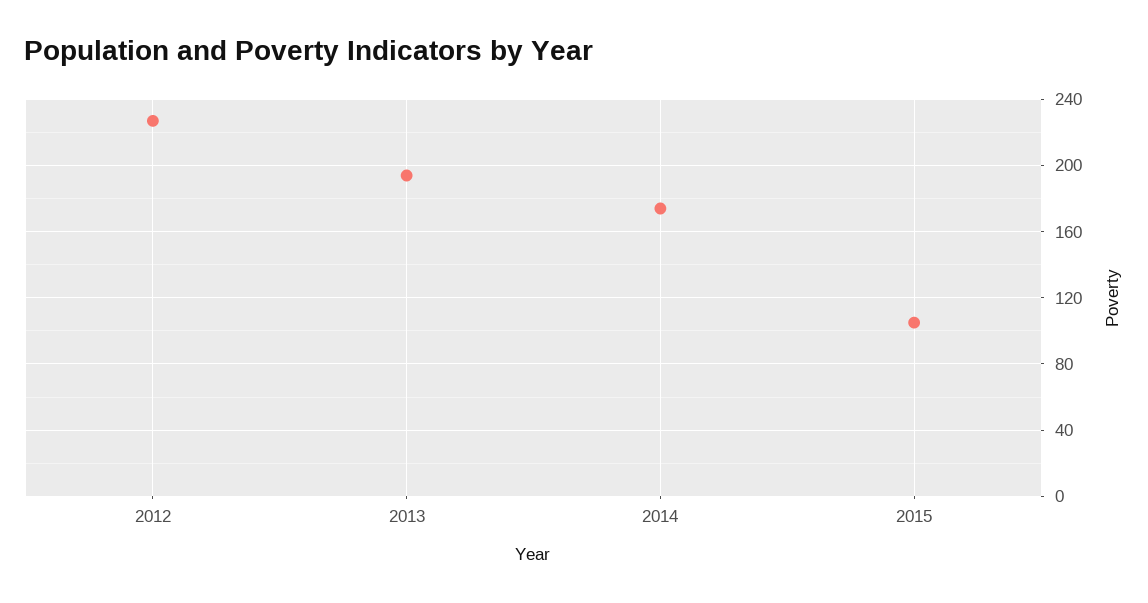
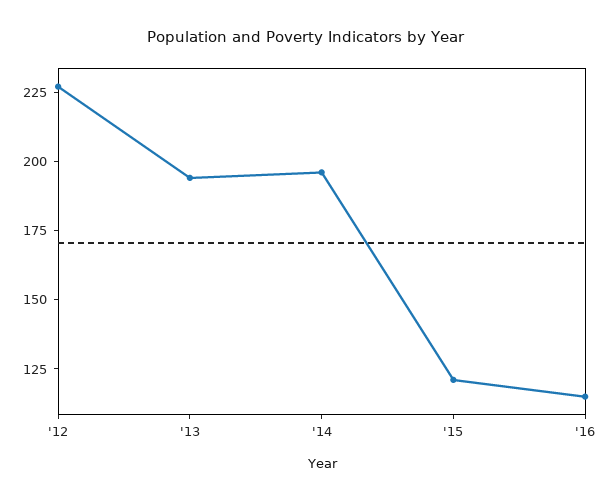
2014: 175 -> 195
2015: 105 -> 120
'16: none -> 115

